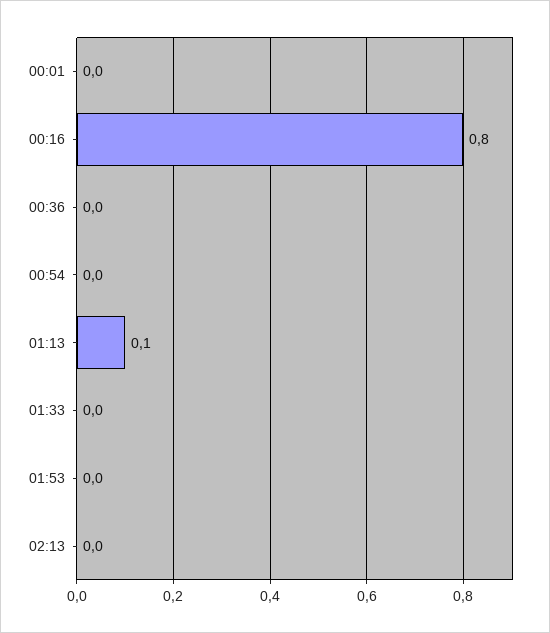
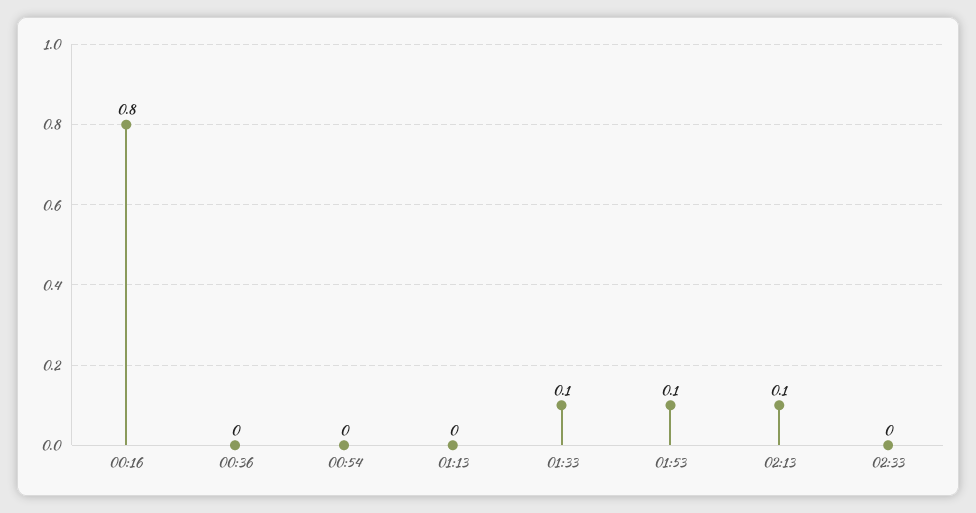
00:01: 0 -> none
01:13: 0.1 -> 0
01:33: 0 -> 0.1
01:53: 0 -> 0.1
02:13: 0 -> 0.1
02:33: none -> 0

